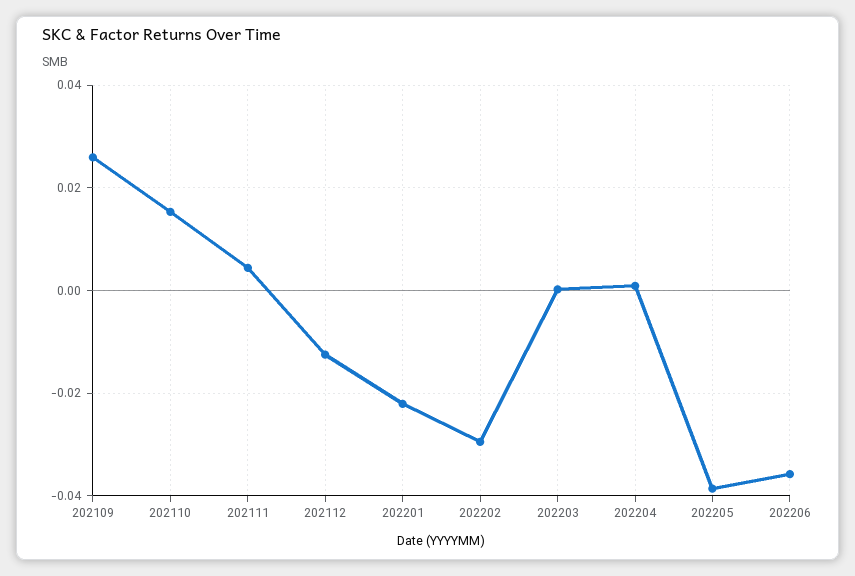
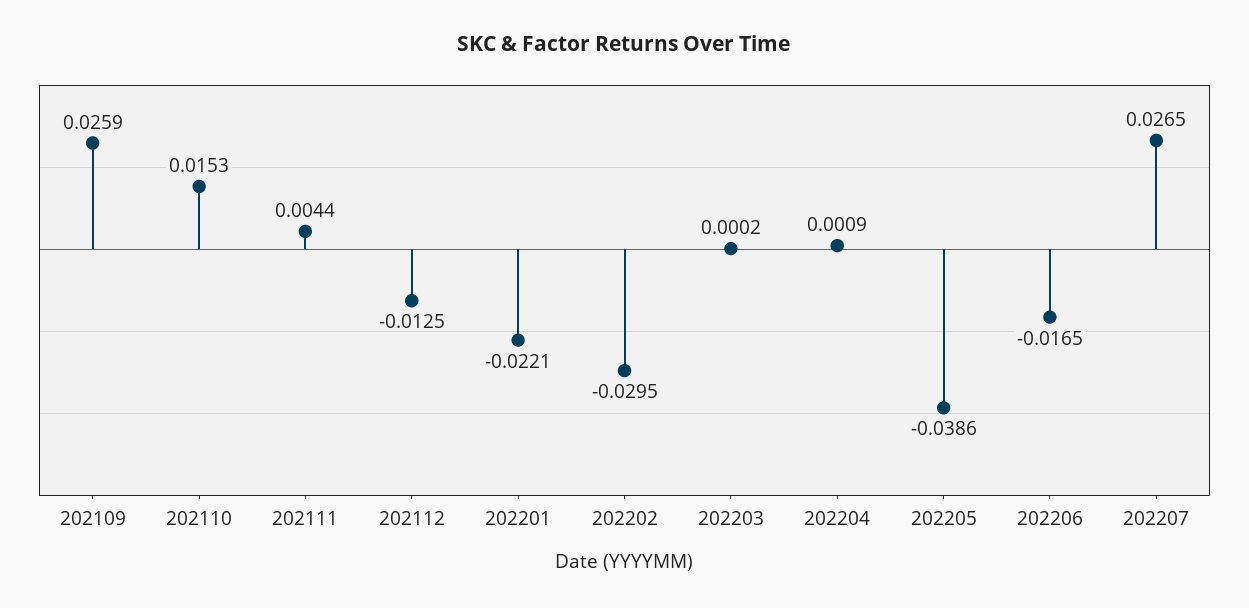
202206: -0.036 -> -0.0165
202207: none -> 0.0265

